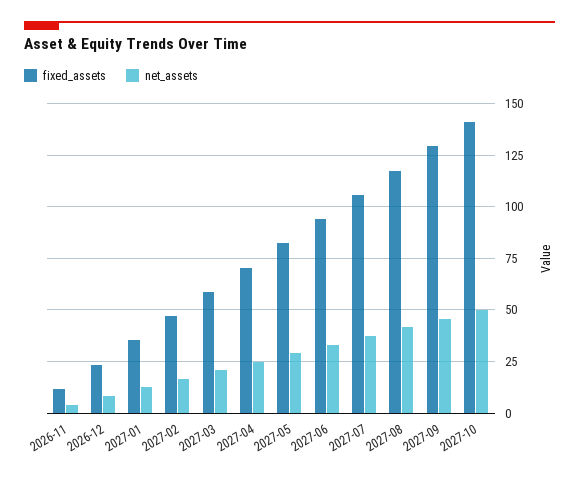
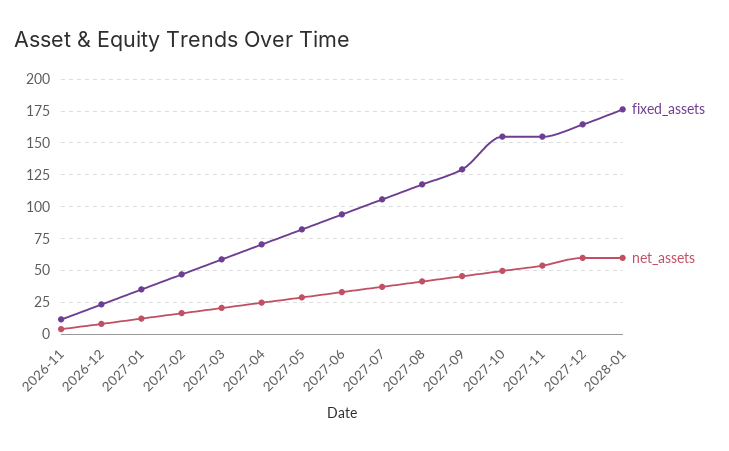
fixed_assets, 2027-10: 140 -> 155
fixed_assets, 2027-11: none -> 155
net_assets, 2027-11: none -> 55
fixed_assets, 2027-12: none -> 165
net_assets, 2027-12: none -> 60
fixed_assets, 2028-01: none -> 175
net_assets, 2028-01: none -> 60

